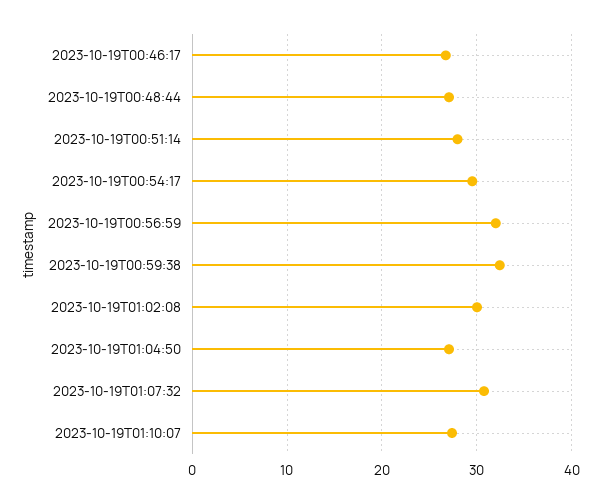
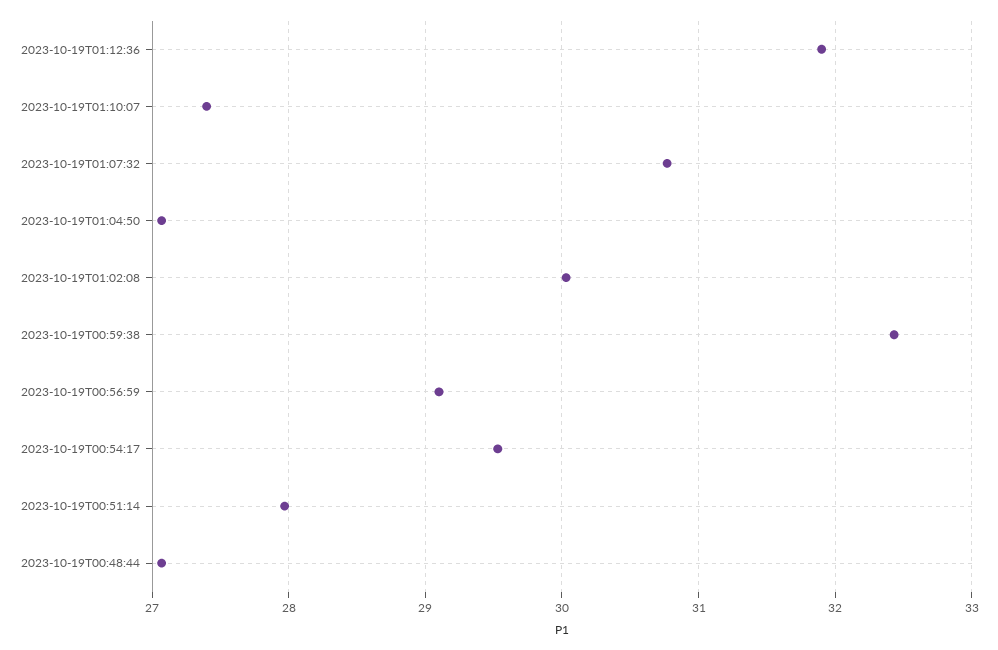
2023-10-19T00:46:17: 27 -> none
2023-10-19T00:56:59: 32 -> 29.1
2023-10-19T01:12:36: none -> 31.9

